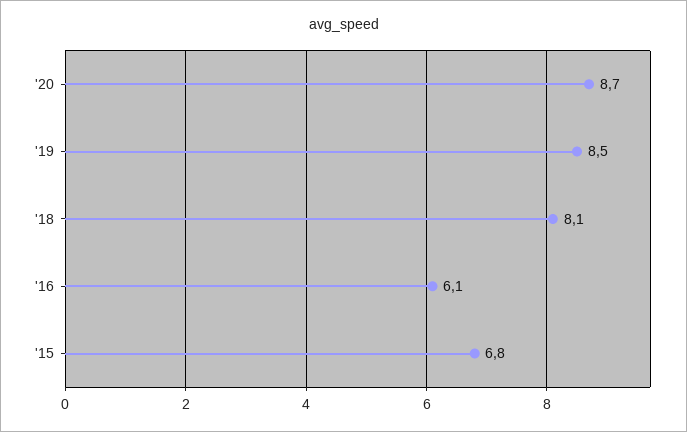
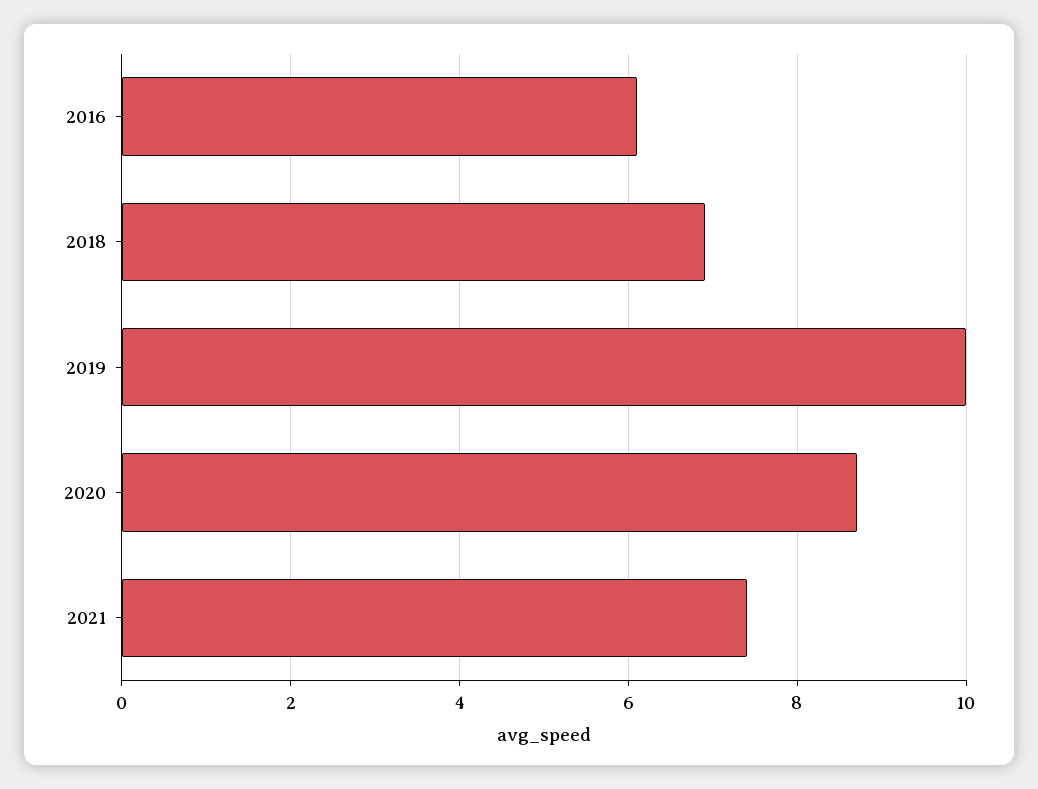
'19: 8.5 -> 10
'18: 8.1 -> 7
'15: 6.8 -> none
2021: none -> 7.5

